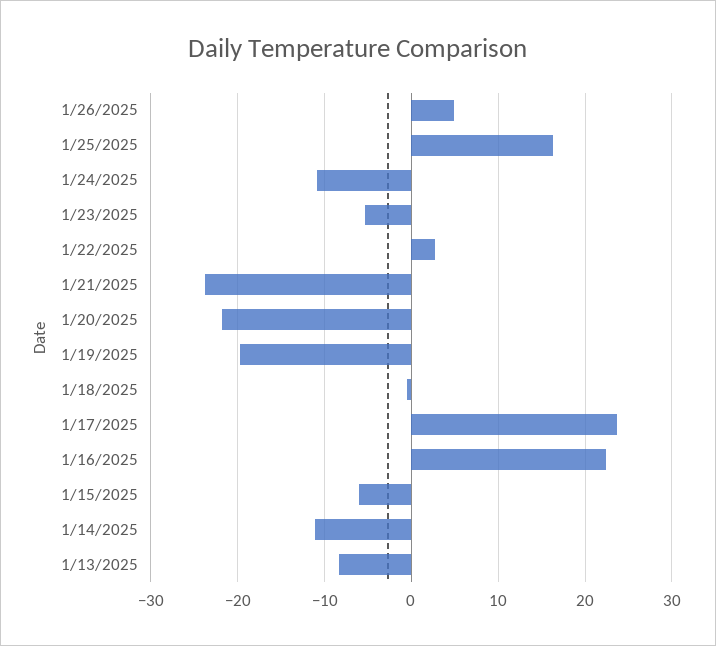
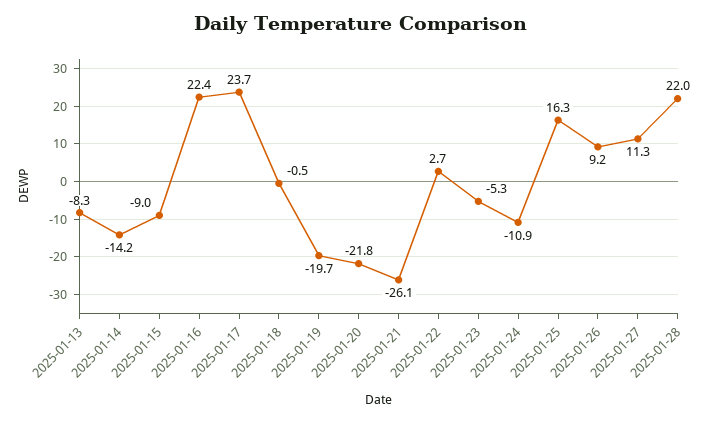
1/26/2025: 5 -> 9.2
1/21/2025: -24 -> -26.1
1/15/2025: -6 -> -9
1/14/2025: -11 -> -14.2
2025-01-27: none -> 11.3
2025-01-28: none -> 22

